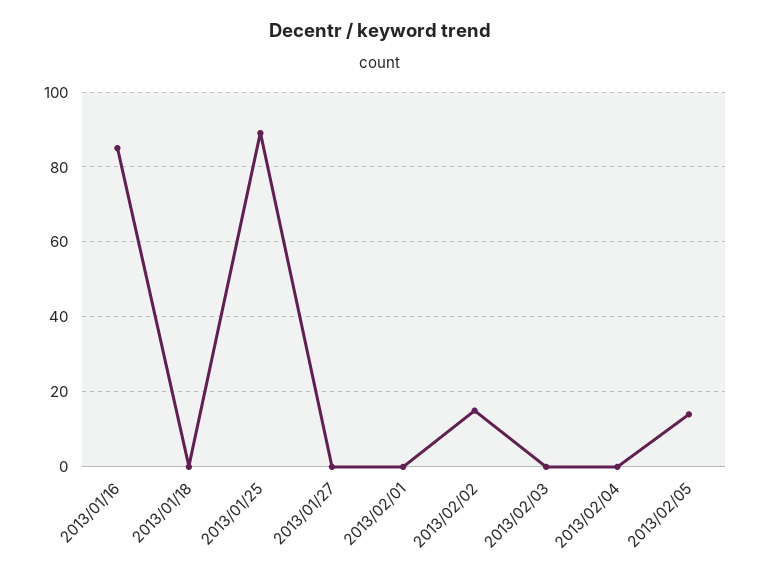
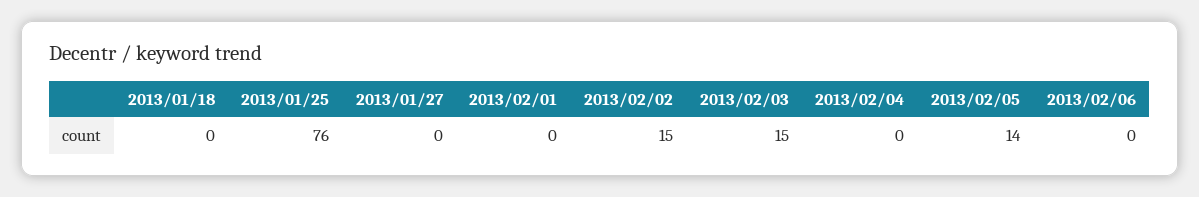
2013/01/16: 85 -> none
2013/01/25: 90 -> 76
2013/02/03: 0 -> 15
2013/02/06: none -> 0

